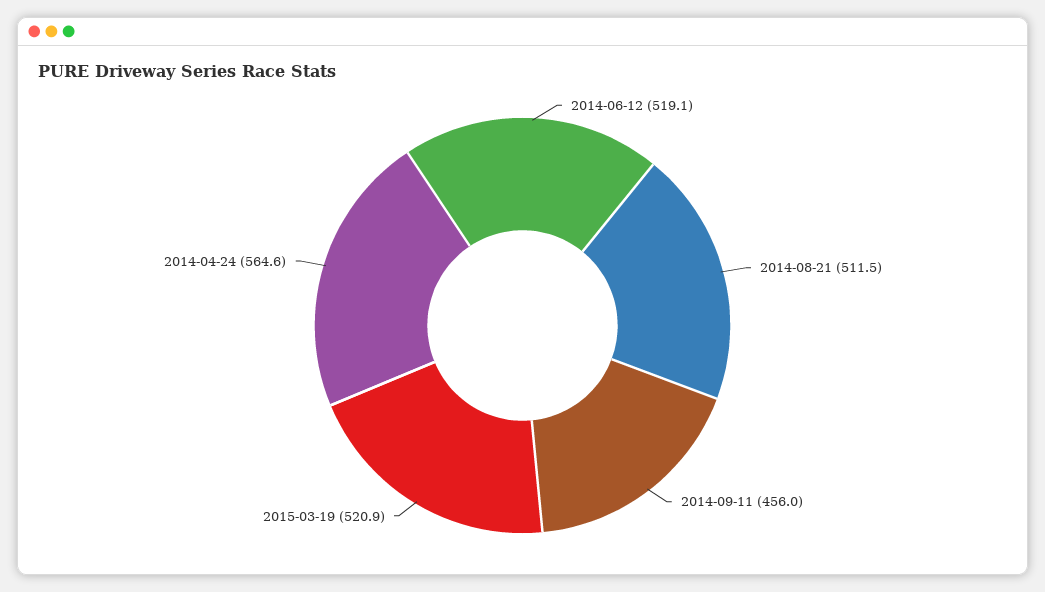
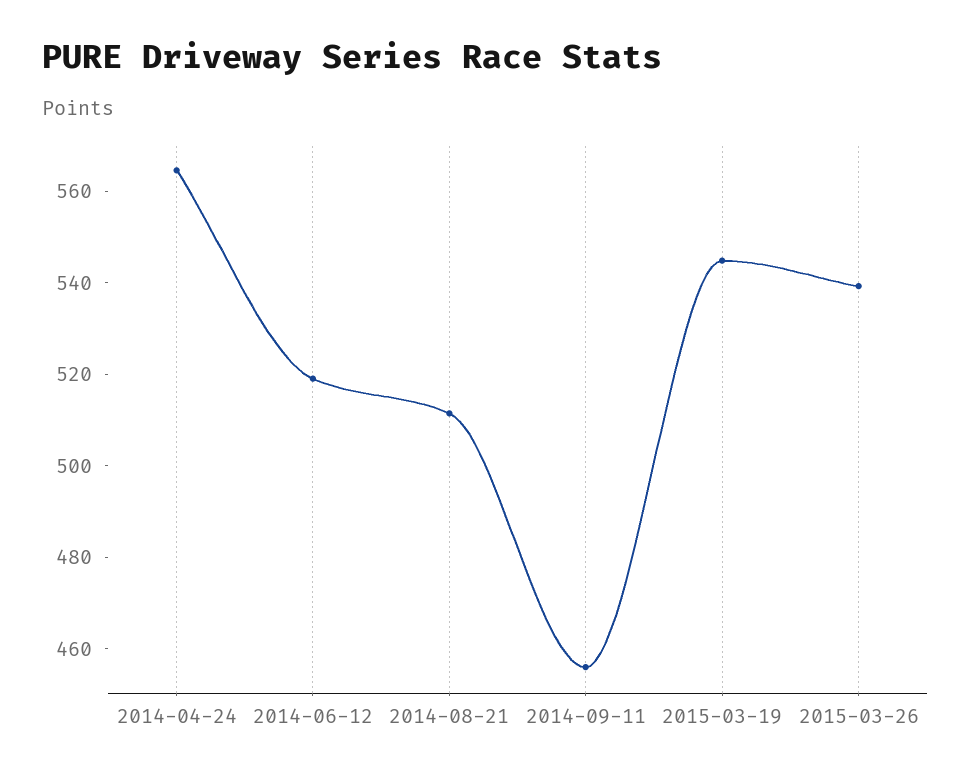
2015-03-19: 520.9 -> 545
2015-03-26: none -> 540

